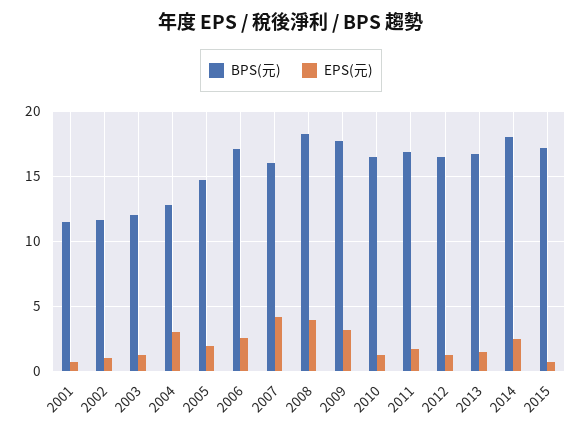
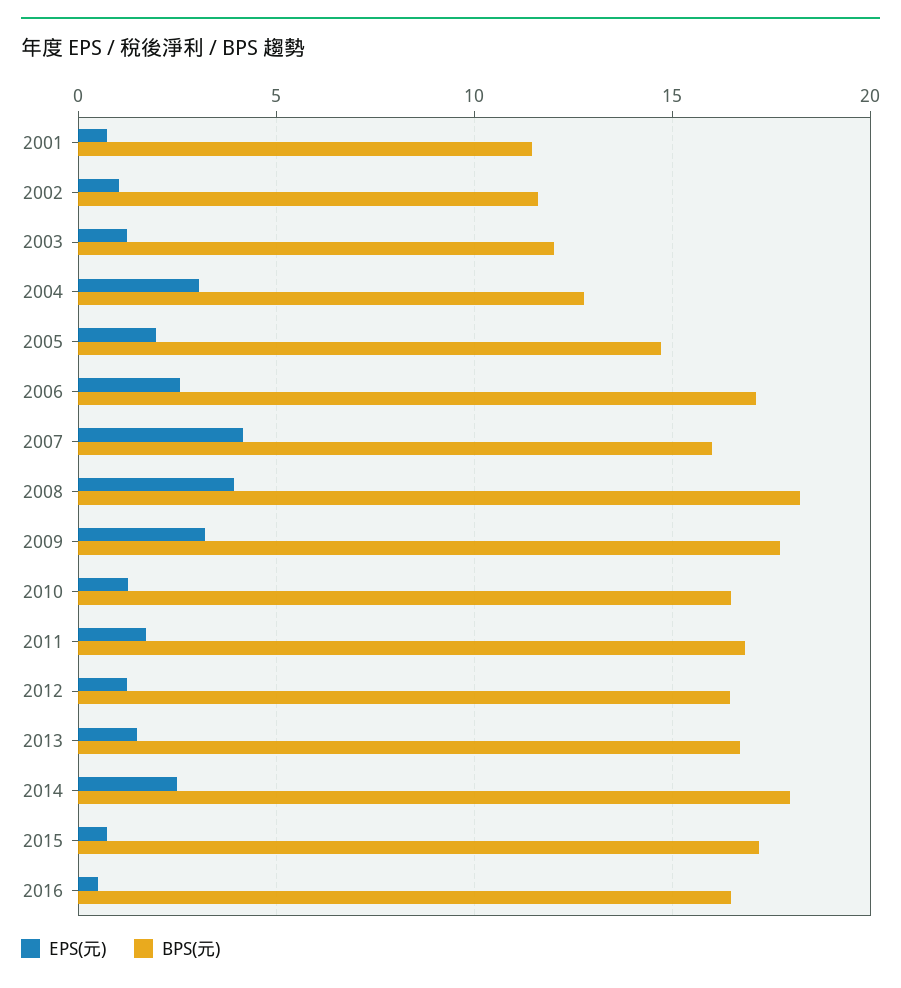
EPS(元), 2016: none -> 0.5
BPS(元), 2016: none -> 16.5

